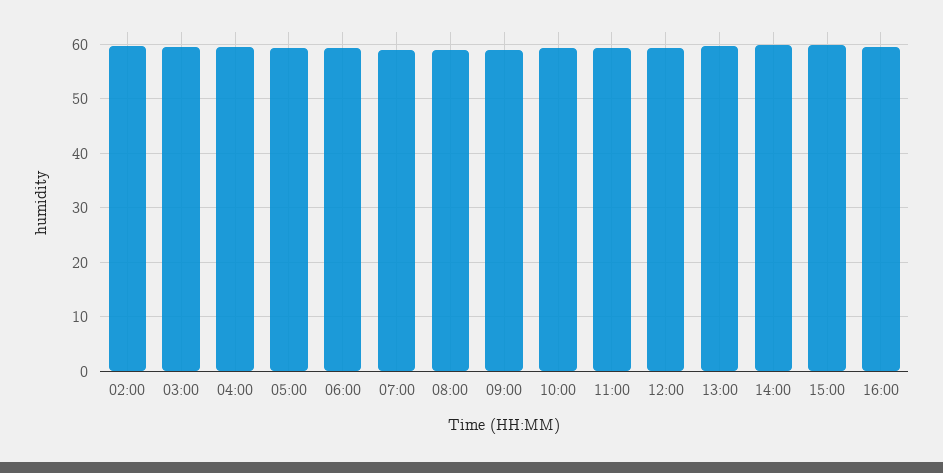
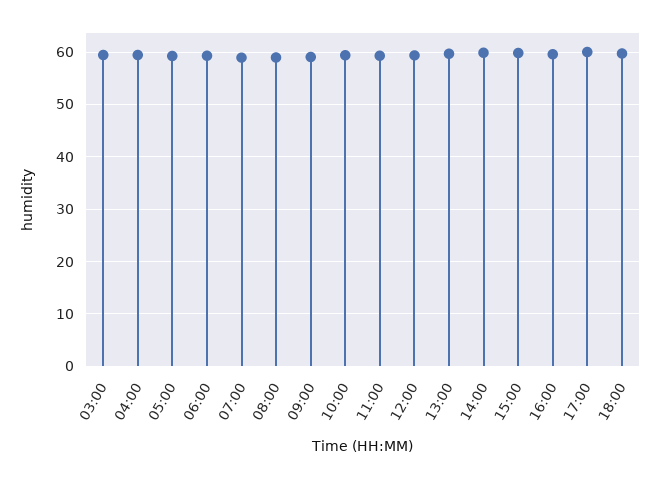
02:00: 60 -> none
17:00: none -> 60
18:00: none -> 60

